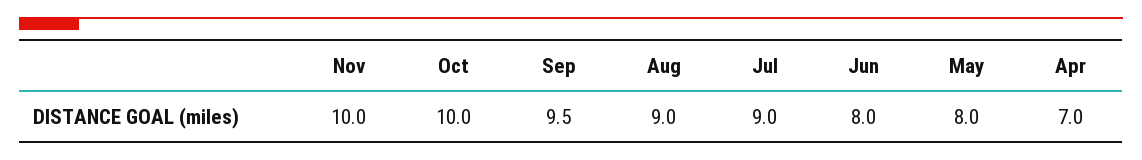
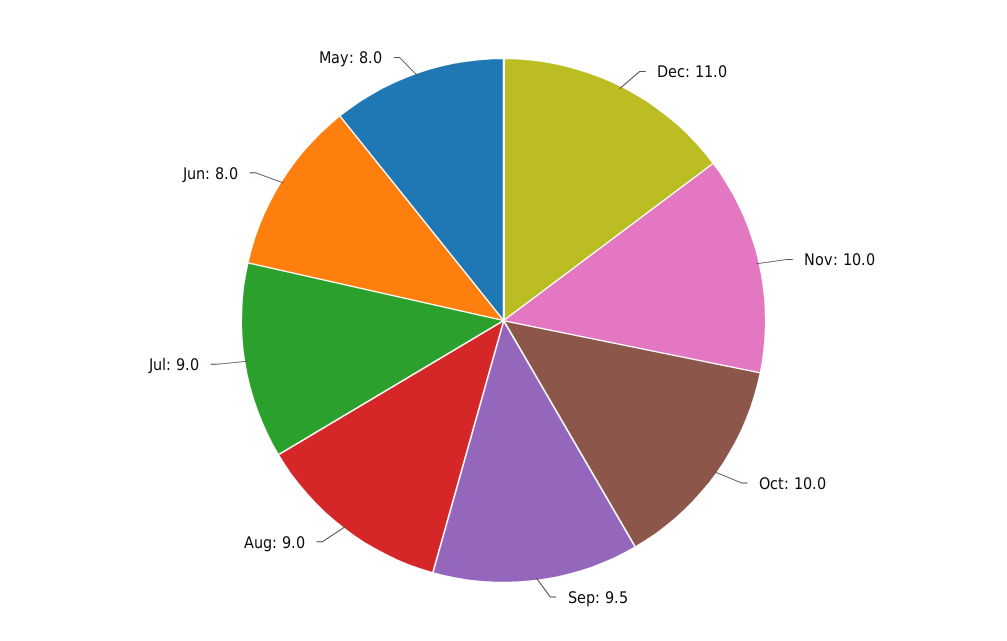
Apr: 7 -> none
Dec: none -> 11

